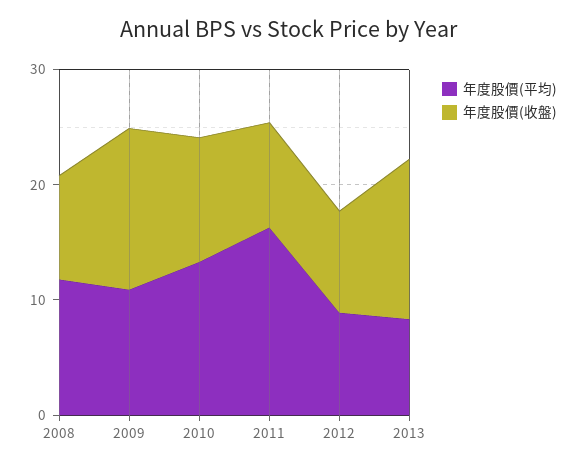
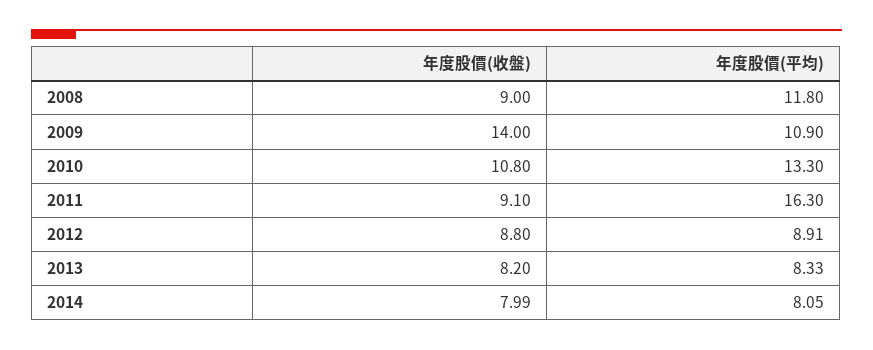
年度股價(收盤), 2013: 14 -> 8.2
年度股價(收盤), 2014: none -> 7.99
年度股價(平均), 2014: none -> 8.05

